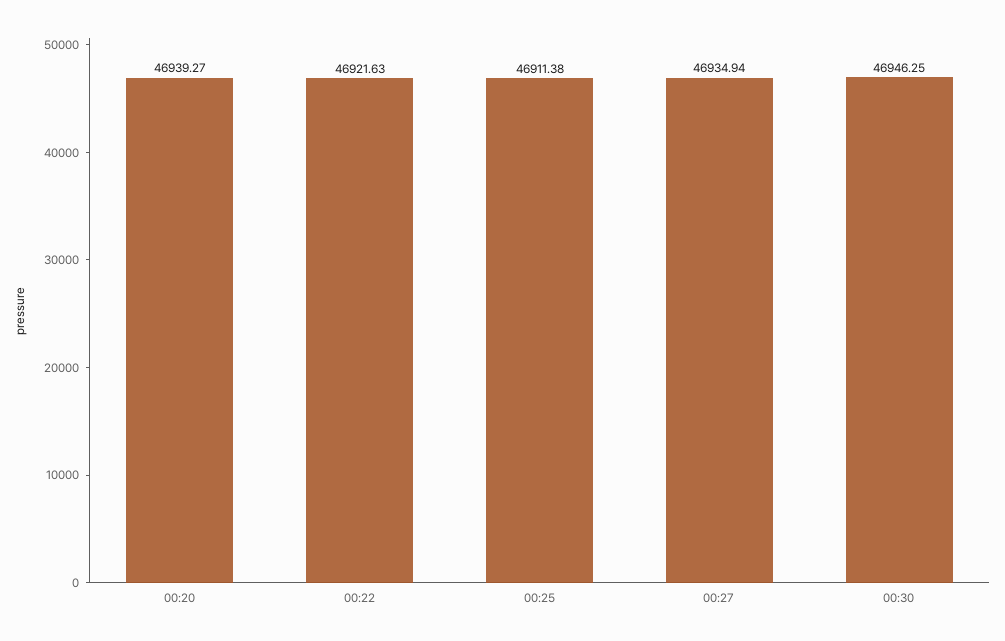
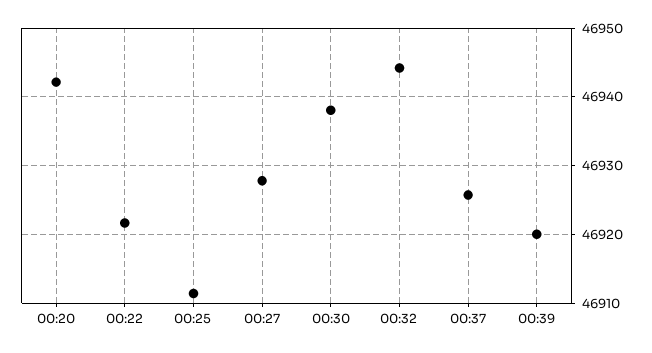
00:20: 46939.27 -> 46942
00:27: 46934.94 -> 46928
00:30: 46946.25 -> 46938
00:32: none -> 46944
00:37: none -> 46926
00:39: none -> 46920

